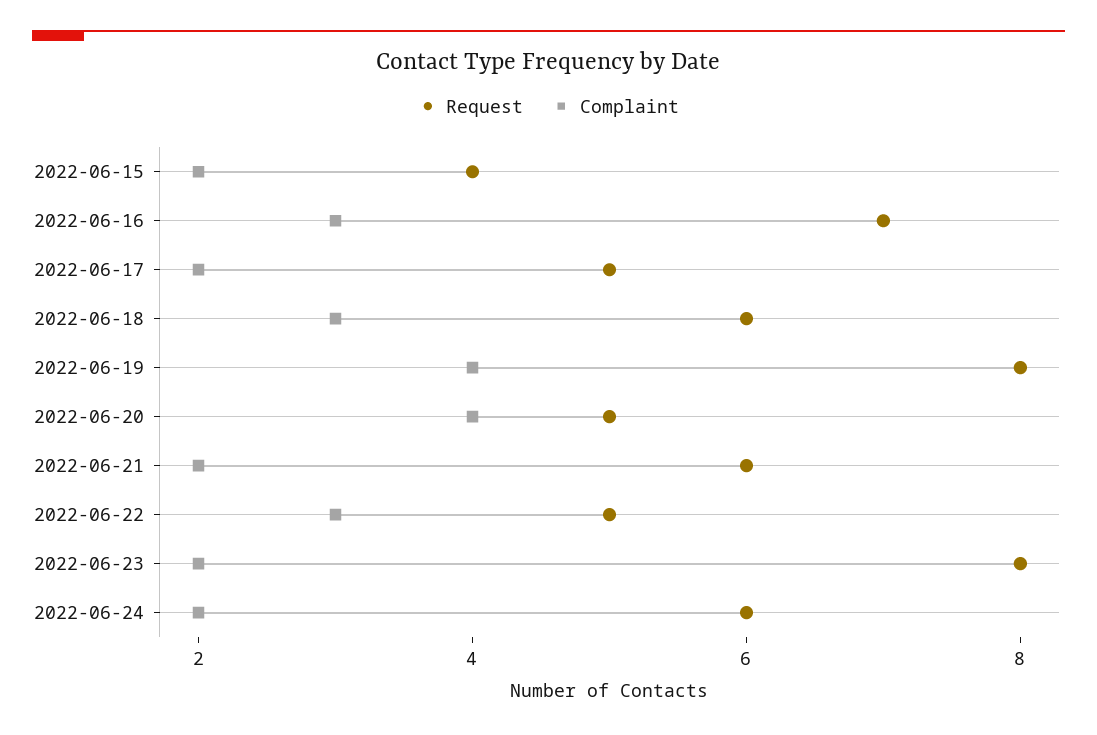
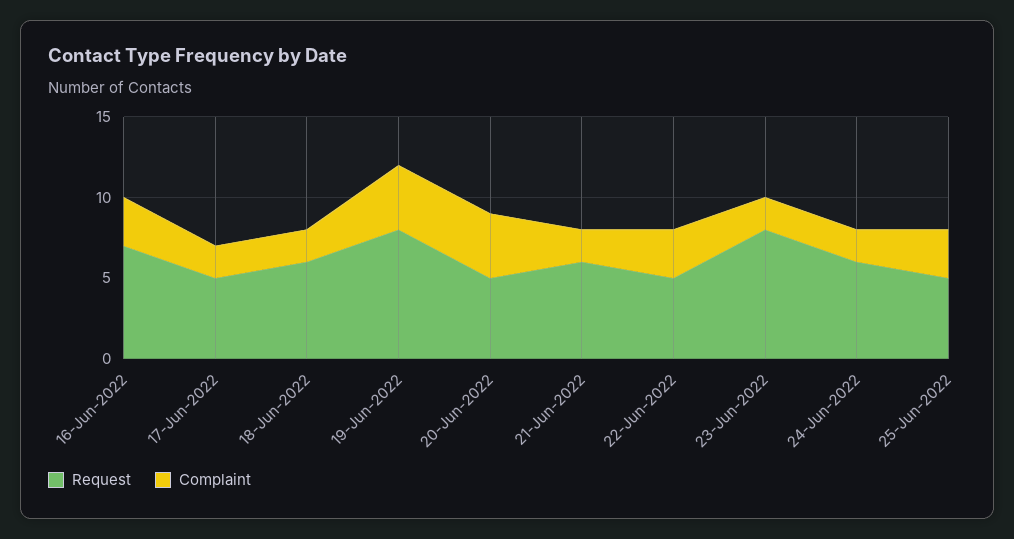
Request, 2022-06-15: 4 -> none
Complaint, 2022-06-15: 2 -> none
Complaint, 2022-06-18: 3 -> 2
Request, 25-Jun-2022: none -> 5
Complaint, 25-Jun-2022: none -> 3

